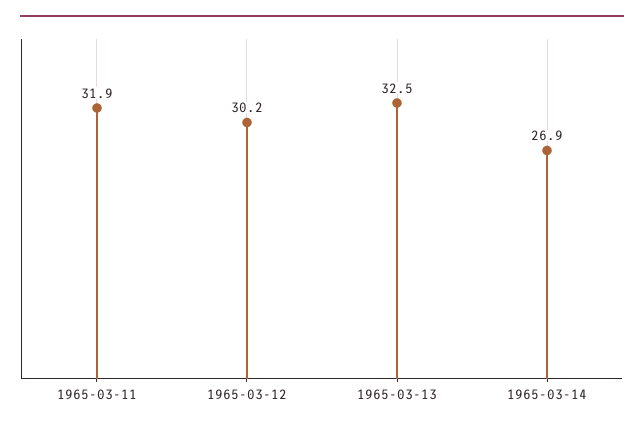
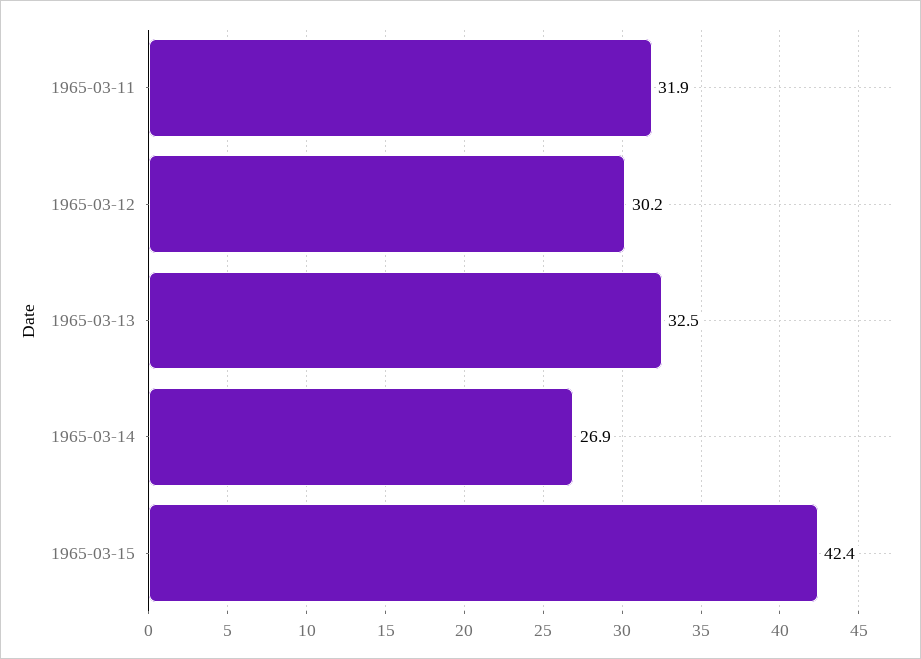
1965-03-15: none -> 42.4

